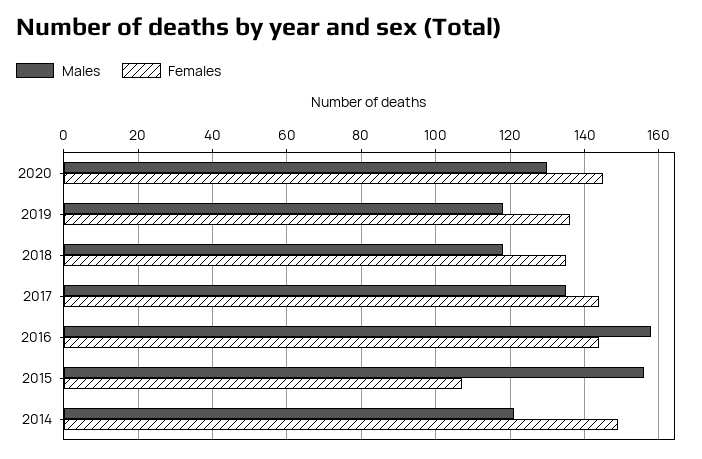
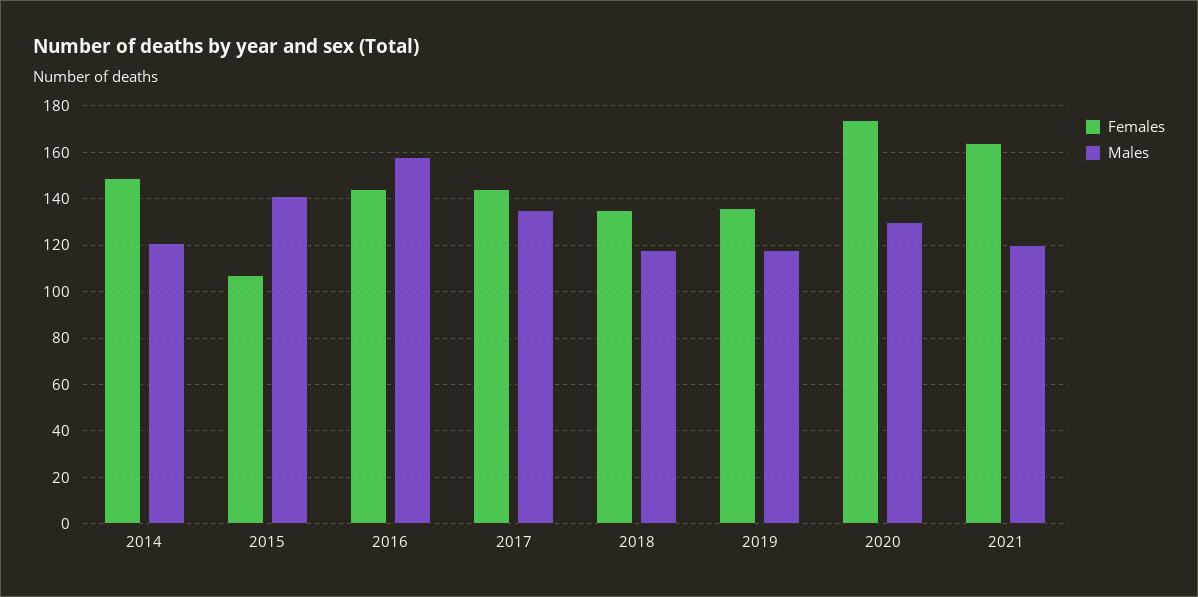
Females, 2020: 145 -> 175
Males, 2015: 155 -> 140
Females, 2021: none -> 165
Males, 2021: none -> 120

